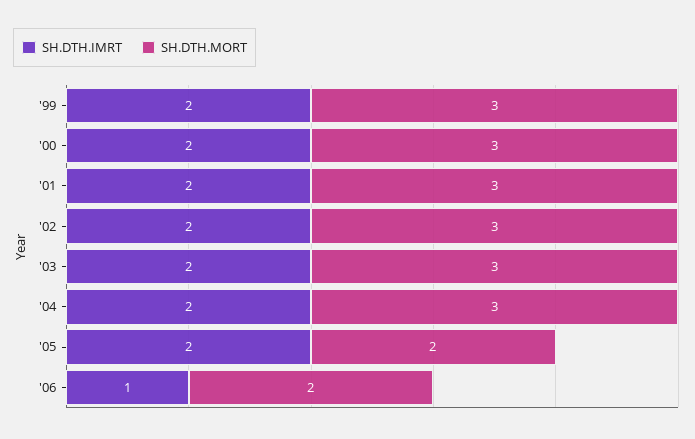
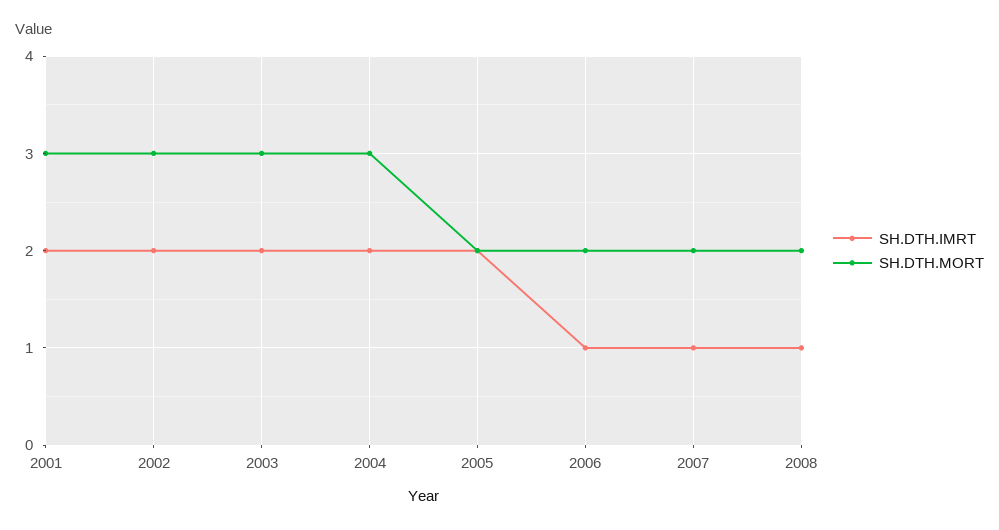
SH.DTH.IMRT, '99: 2 -> none
SH.DTH.MORT, '99: 3 -> none
SH.DTH.IMRT, '00: 2 -> none
SH.DTH.MORT, '00: 3 -> none
SH.DTH.IMRT, 2007: none -> 1
SH.DTH.MORT, 2007: none -> 2
SH.DTH.IMRT, 2008: none -> 1
SH.DTH.MORT, 2008: none -> 2

